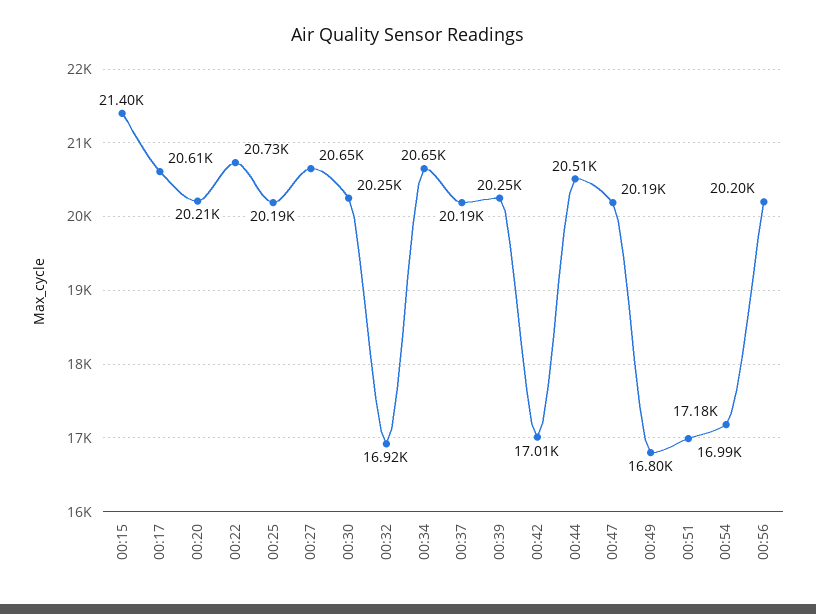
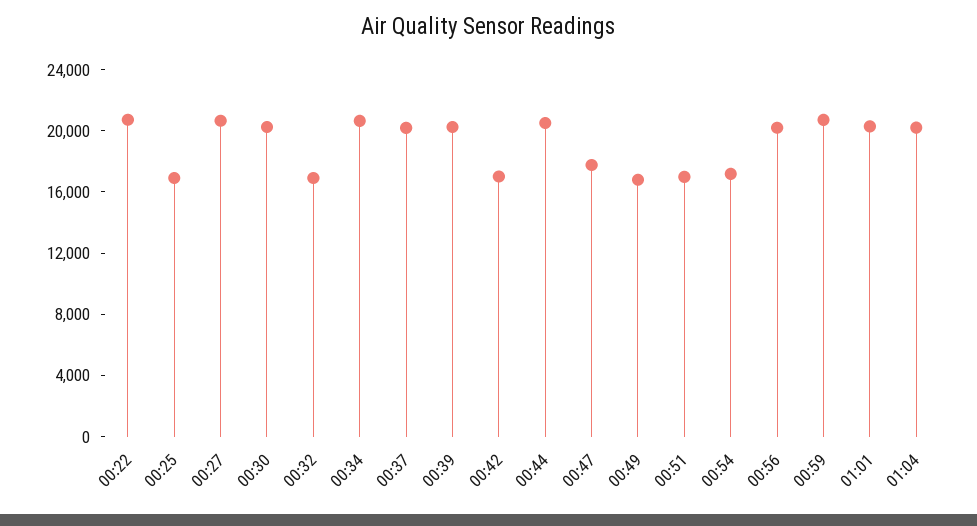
00:15: 21400 -> none
00:17: 20610 -> none
00:20: 20210 -> none
00:25: 20190 -> 17000
00:47: 20190 -> 18000
00:59: none -> 21000
01:01: none -> 20000
01:04: none -> 20000

